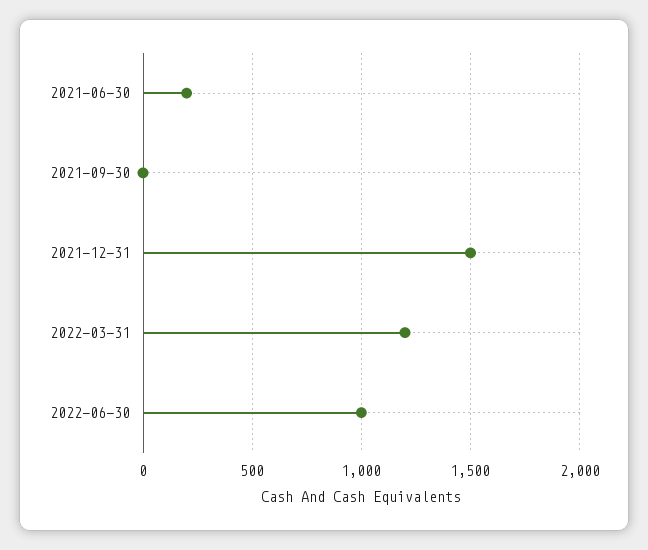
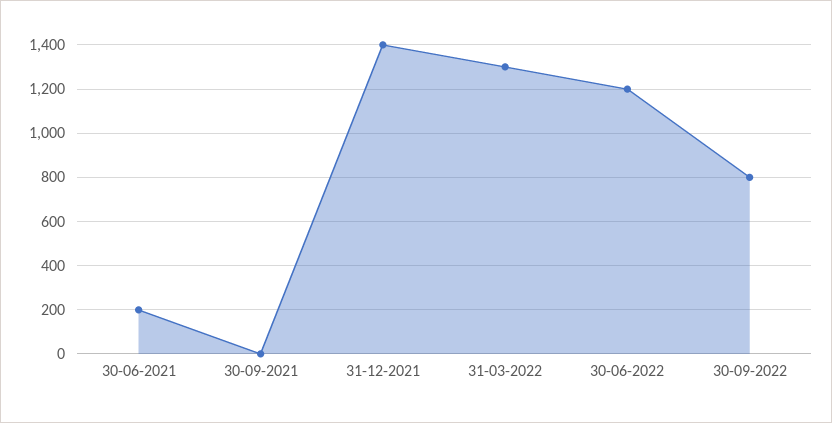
2021-12-31: 1500 -> 1400
2022-03-31: 1200 -> 1300
2022-06-30: 1000 -> 1200
30-09-2022: none -> 800

